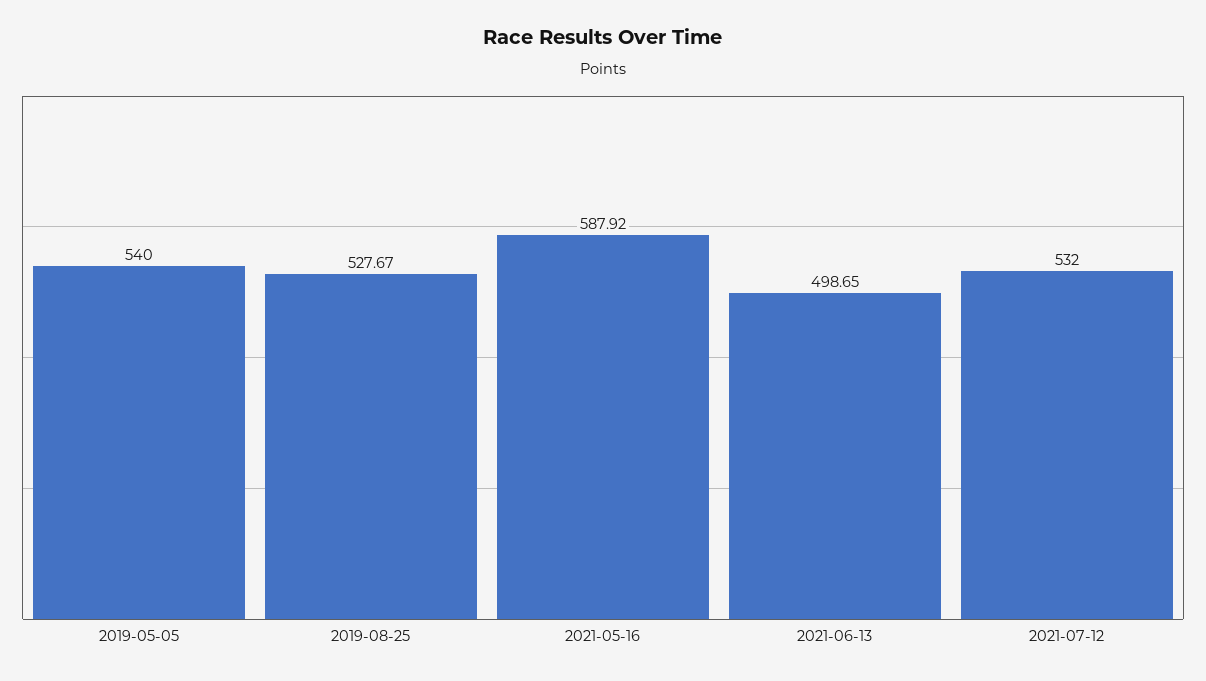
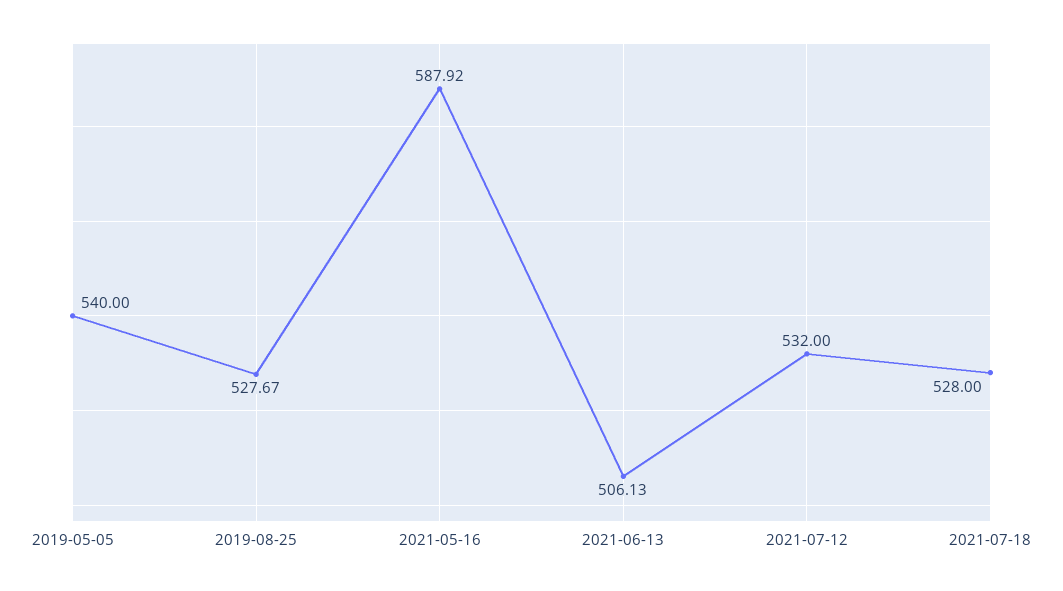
2021-06-13: 498.65 -> 506.13
2021-07-18: none -> 528

